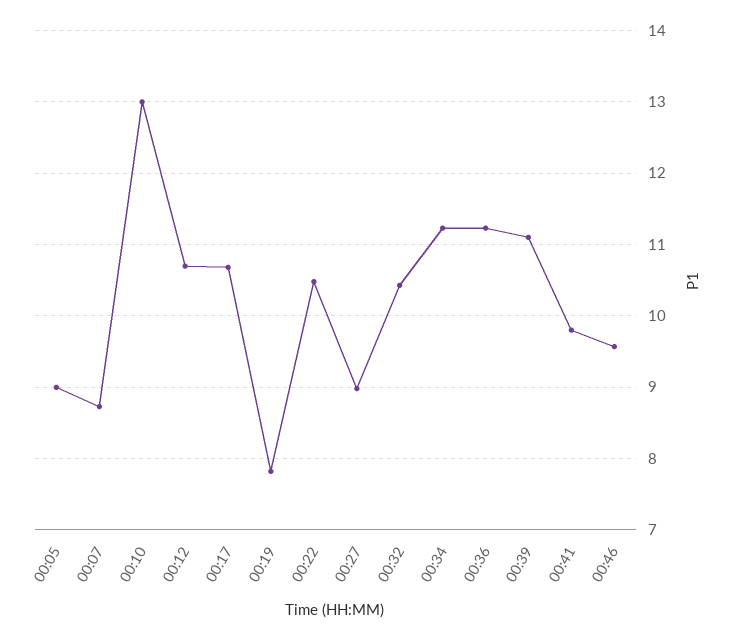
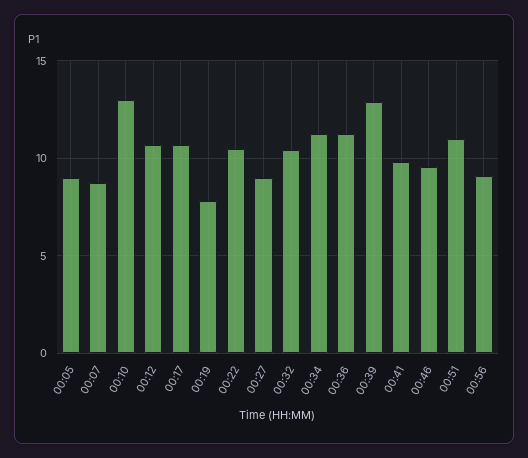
00:39: 11.1 -> 13
00:51: none -> 11
00:56: none -> 9

